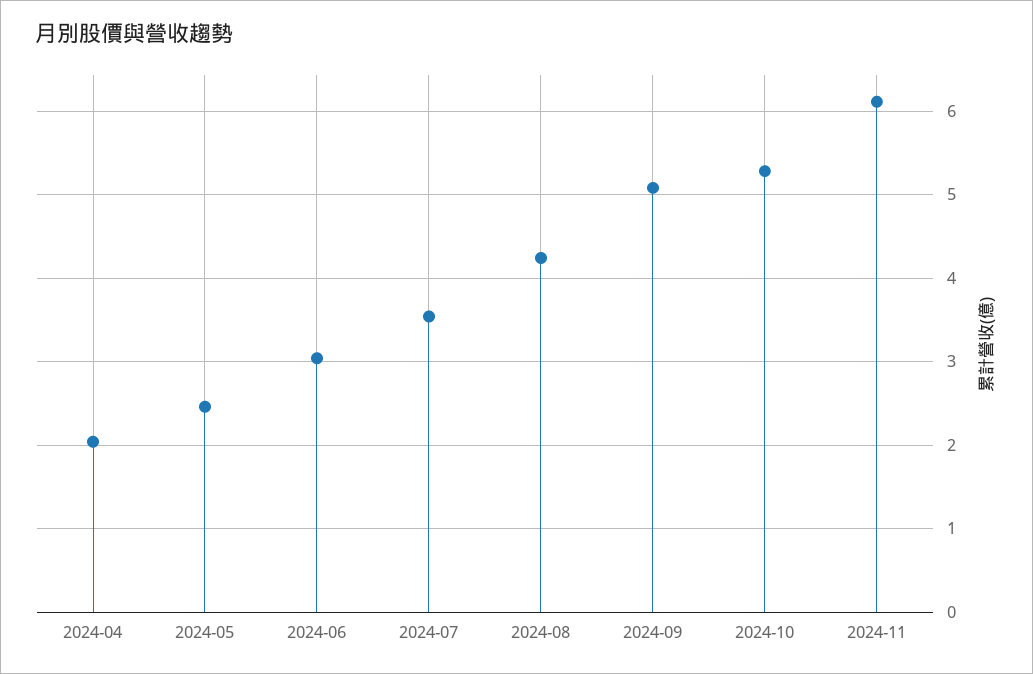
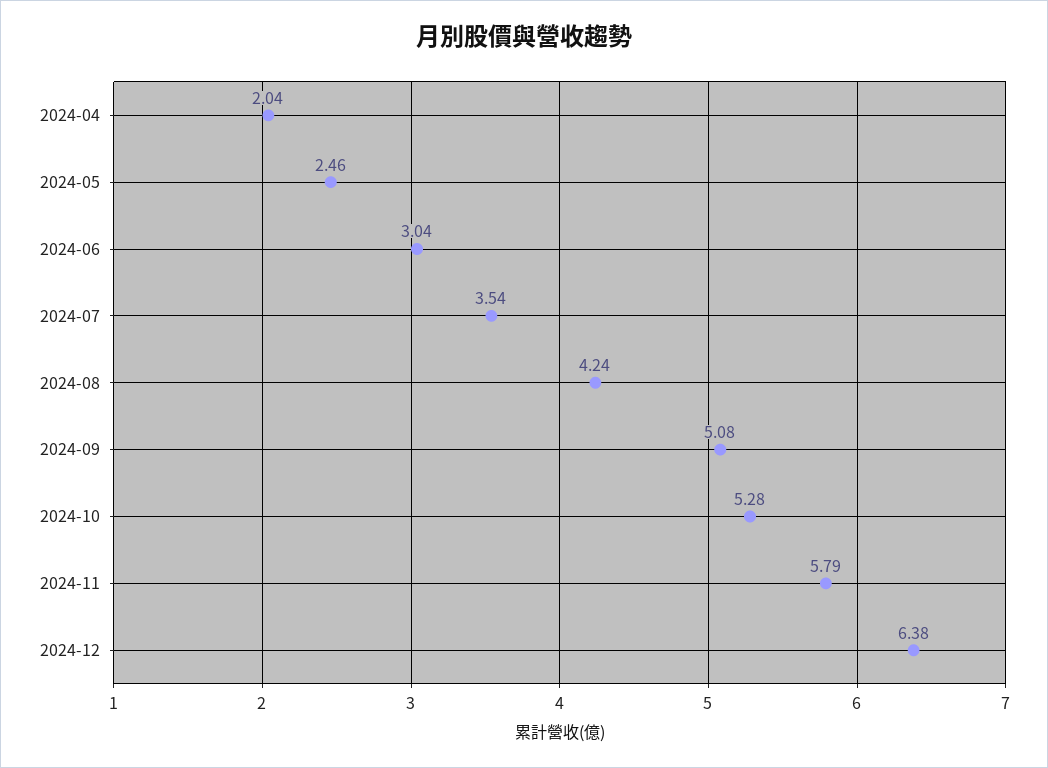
2024-11: 6.1 -> 5.79
2024-12: none -> 6.38

